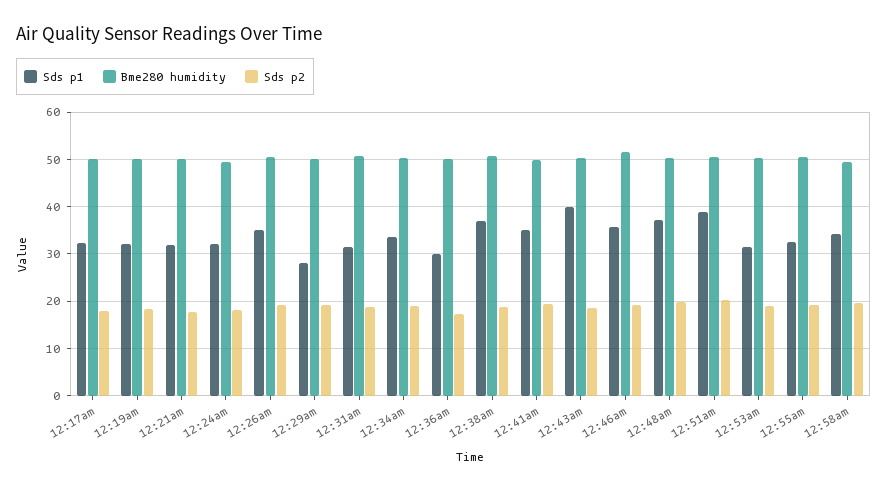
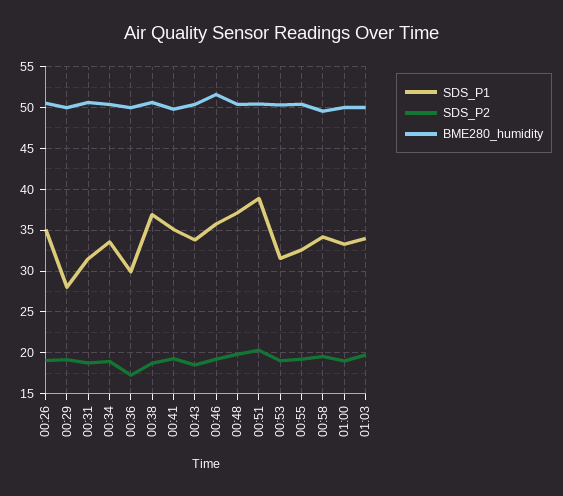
Sds p1, 12:17am: 32 -> none
Bme280 humidity, 12:17am: 50 -> none
Sds p2, 12:17am: 18 -> none
Sds p1, 12:19am: 32 -> none
Bme280 humidity, 12:19am: 50 -> none
Sds p2, 12:19am: 18 -> none
Sds p1, 12:21am: 32 -> none
Bme280 humidity, 12:21am: 50 -> none
Sds p2, 12:21am: 18 -> none
Sds p1, 12:24am: 32 -> none
Bme280 humidity, 12:24am: 50 -> none
Sds p2, 12:24am: 18 -> none
Sds p1, 12:43am: 40 -> 34
Sds p1, 01:00: none -> 33
Sds p2, 01:00: none -> 19
Bme280 humidity, 01:00: none -> 50
Sds p1, 01:03: none -> 34
Sds p2, 01:03: none -> 20
Bme280 humidity, 01:03: none -> 50

